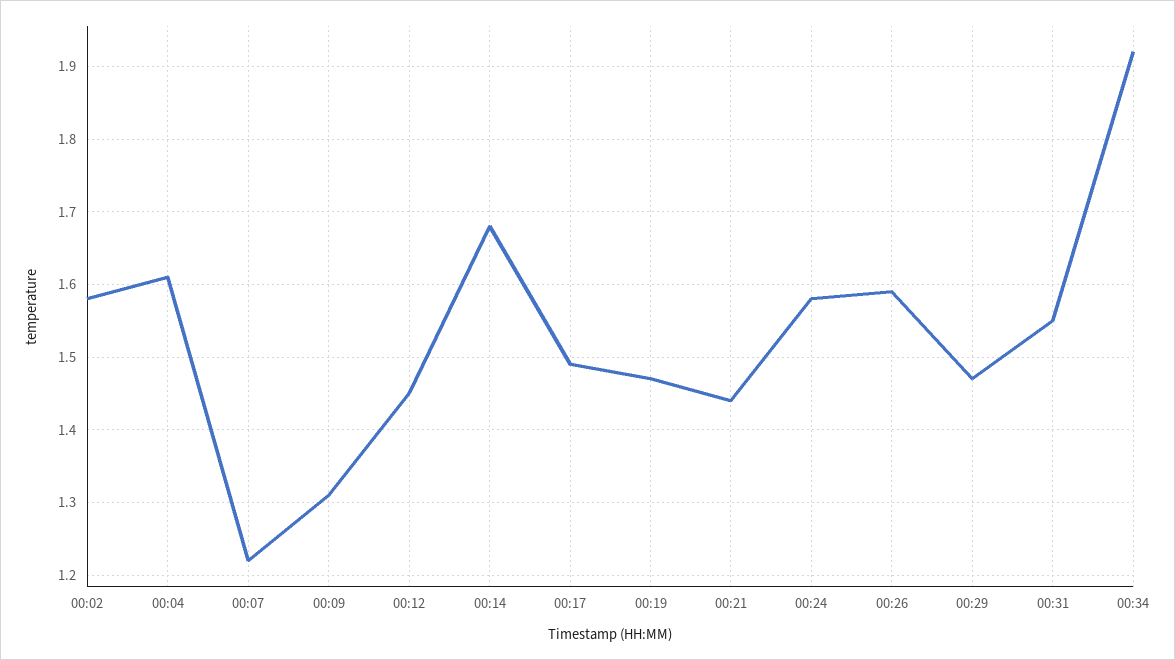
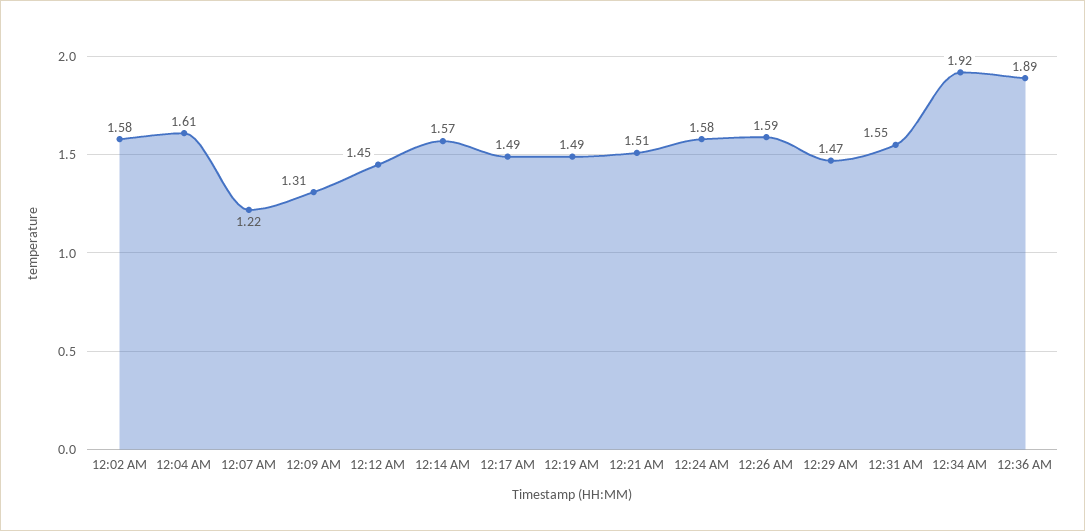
00:14: 1.68 -> 1.57
00:19: 1.47 -> 1.49
00:21: 1.44 -> 1.51
12:36 AM: none -> 1.89

